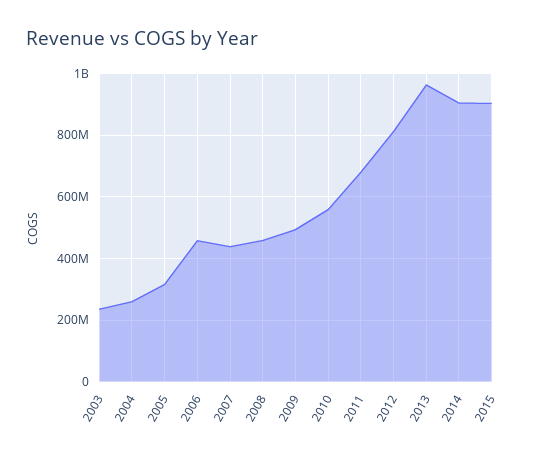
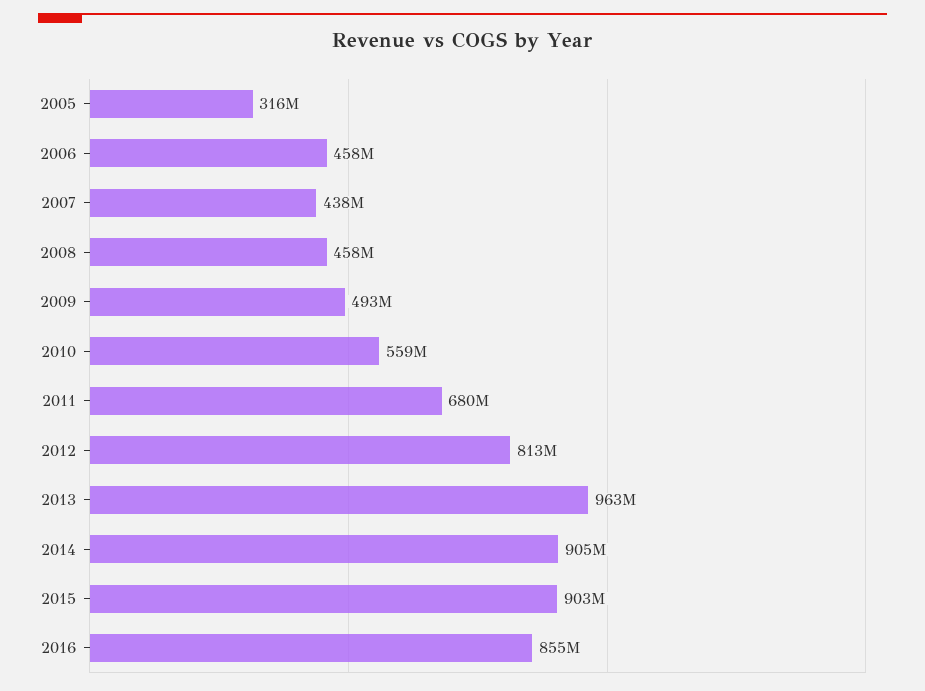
2003: 240000000 -> none
2004: 260000000 -> none
2016: none -> 855000000

